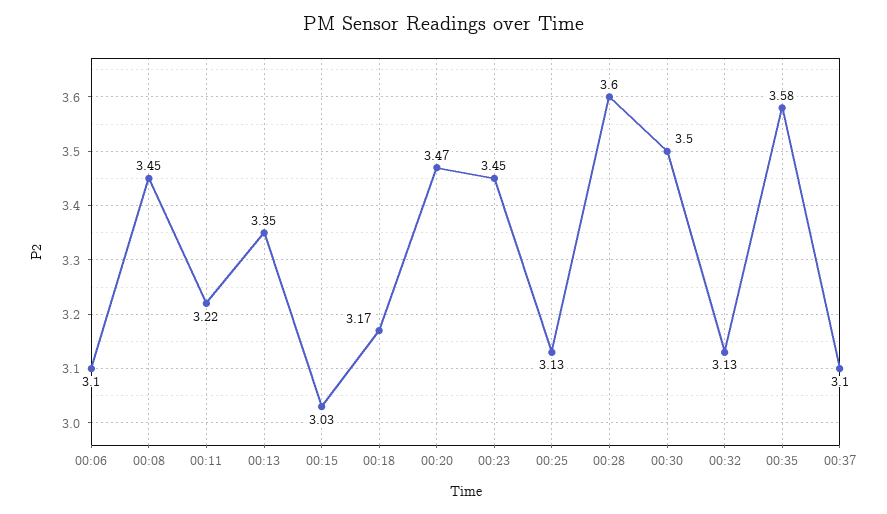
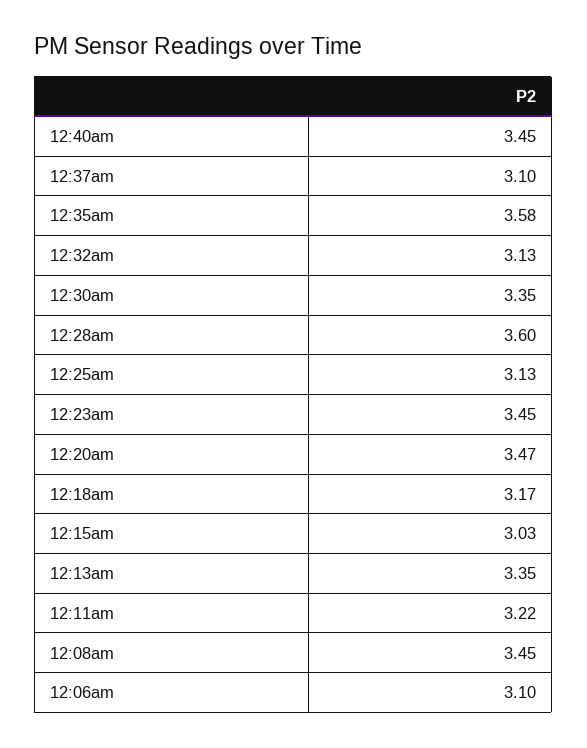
00:30: 3.5 -> 3.35
12:40am: none -> 3.45

